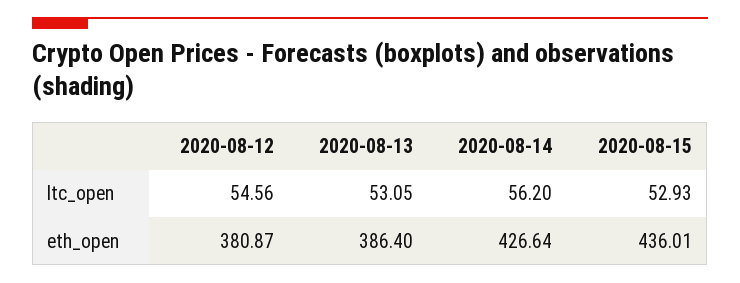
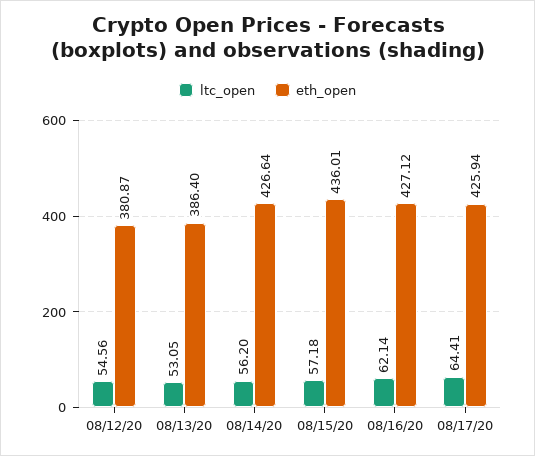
ltc_open, 2020-08-15: 52.93 -> 57.18
ltc_open, 08/16/20: none -> 62.14
eth_open, 08/16/20: none -> 427.12
ltc_open, 08/17/20: none -> 64.41
eth_open, 08/17/20: none -> 425.94

